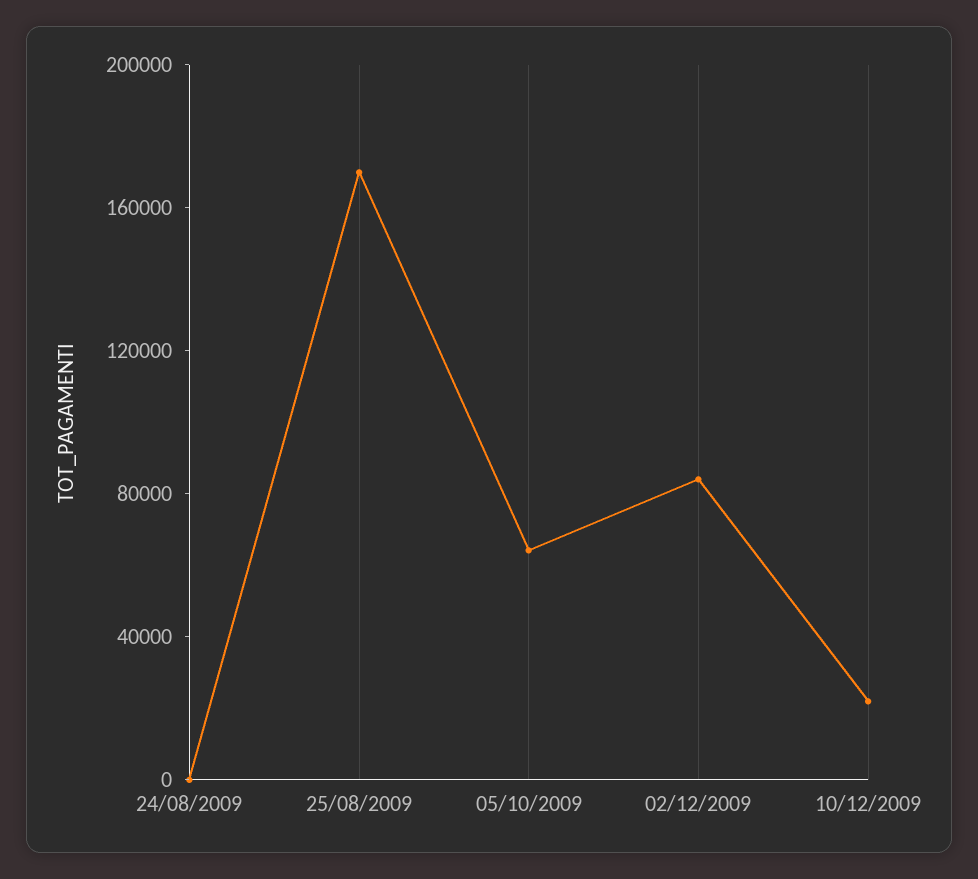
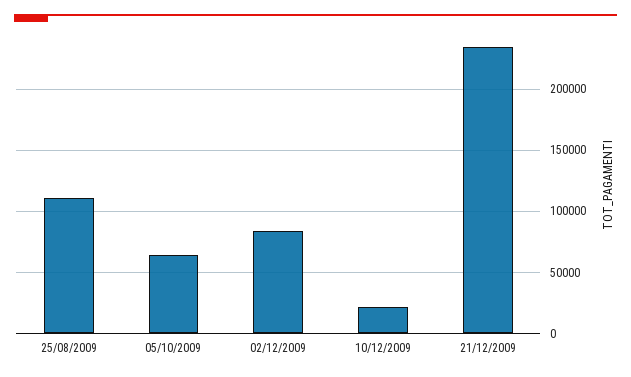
24/08/2009: 0 -> none
25/08/2009: 170000 -> 110000
21/12/2009: none -> 235000

